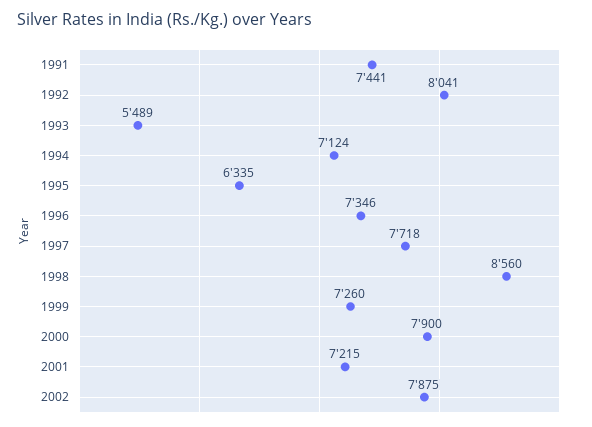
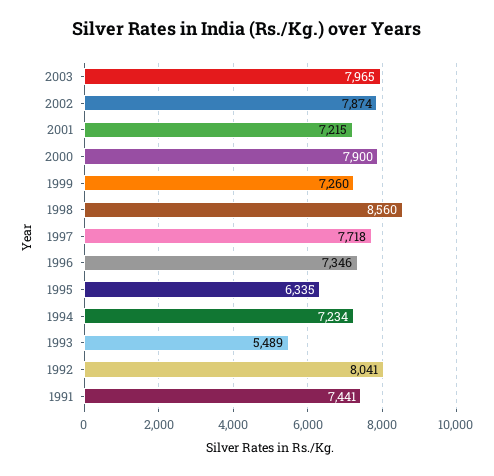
1994: 7124 -> 7234
2002: 7875 -> 7874
2003: none -> 7965

